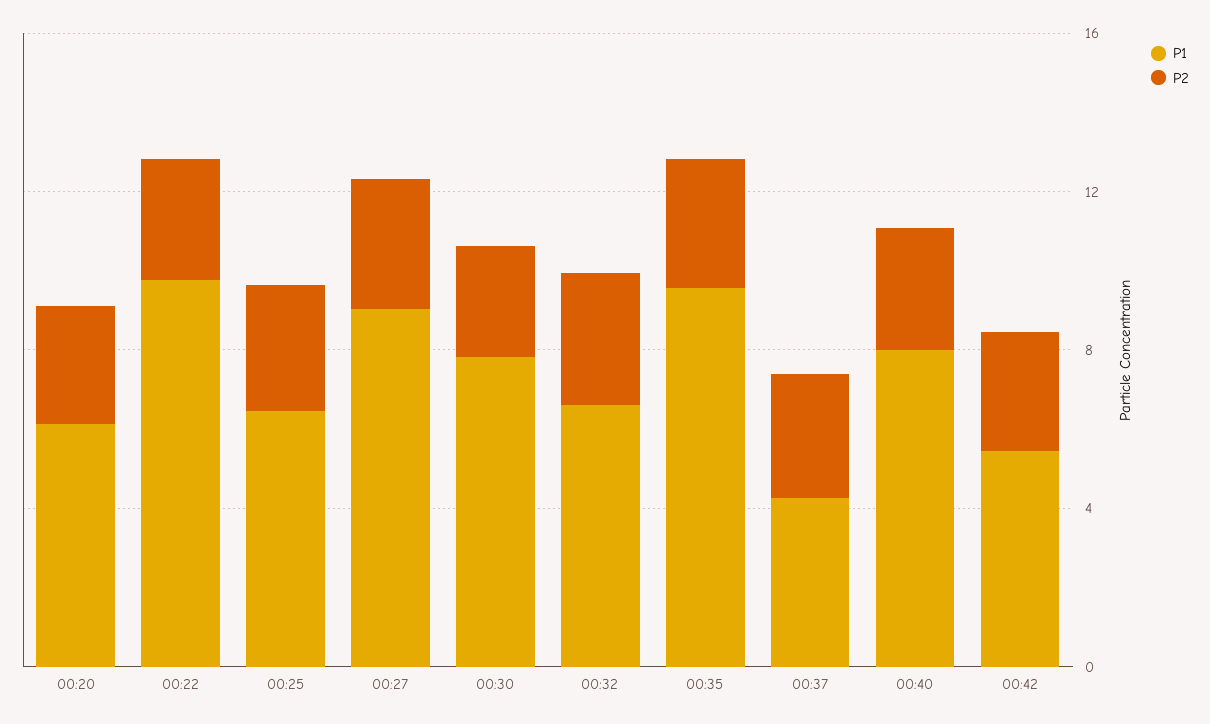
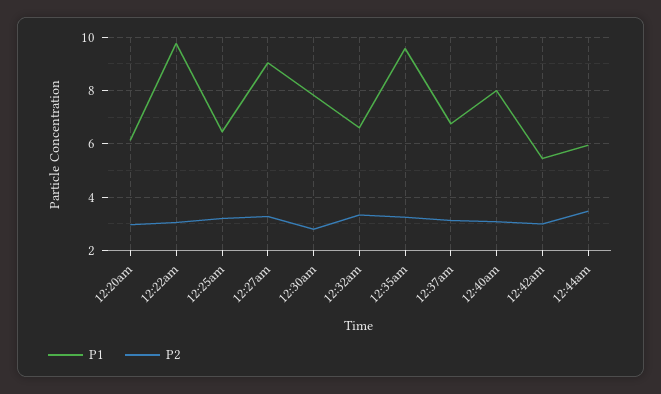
P1, 00:37: 4 -> 6.75
P1, 12:44am: none -> 6
P2, 12:44am: none -> 3.5

